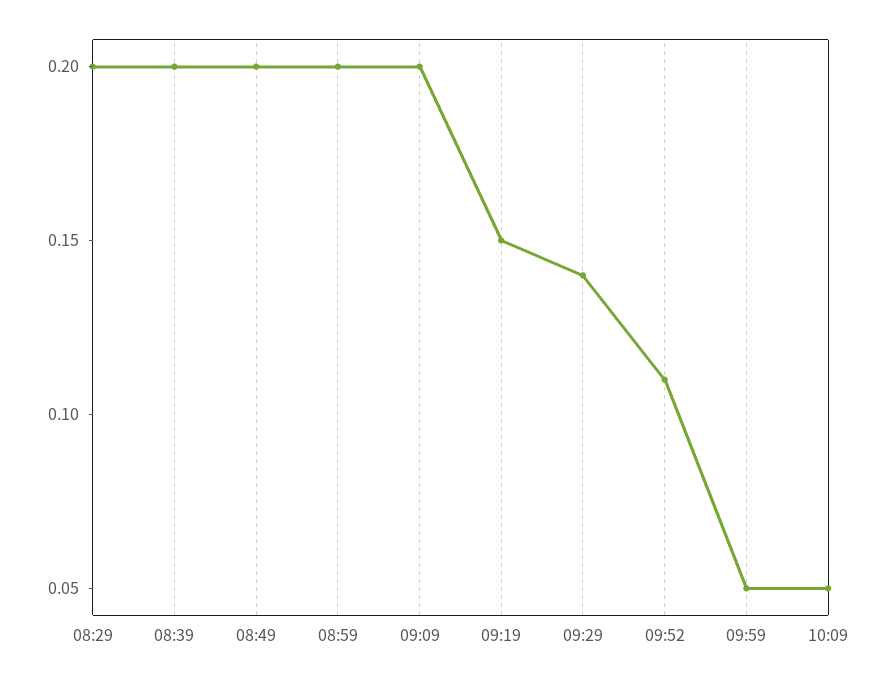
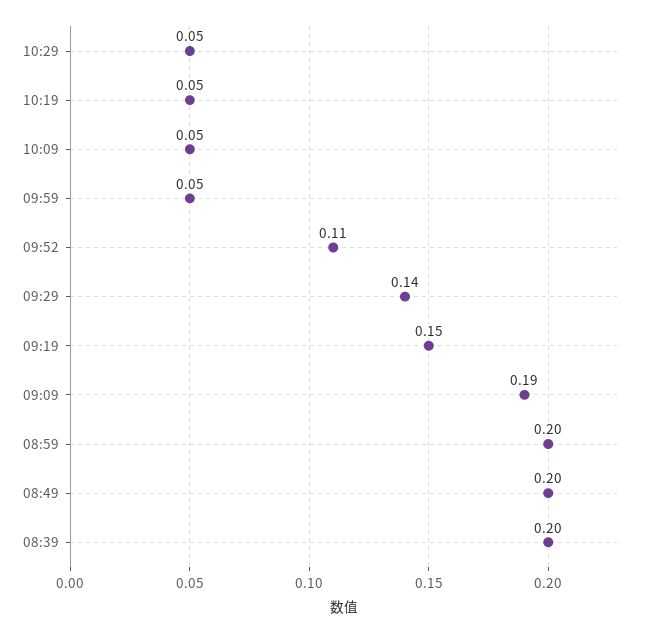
08:29: 0.2 -> none
09:09: 0.2 -> 0.19
10:29: none -> 0.05
10:19: none -> 0.05

